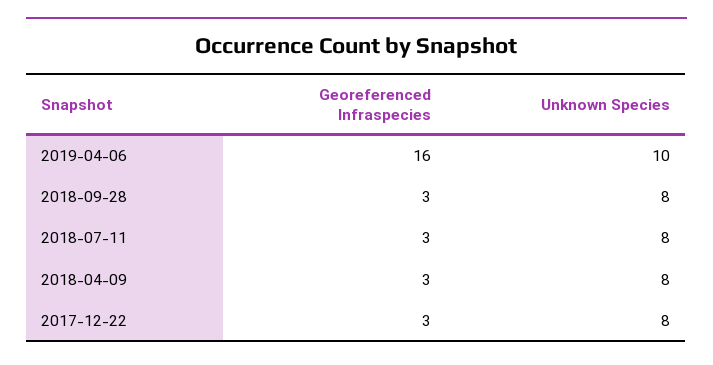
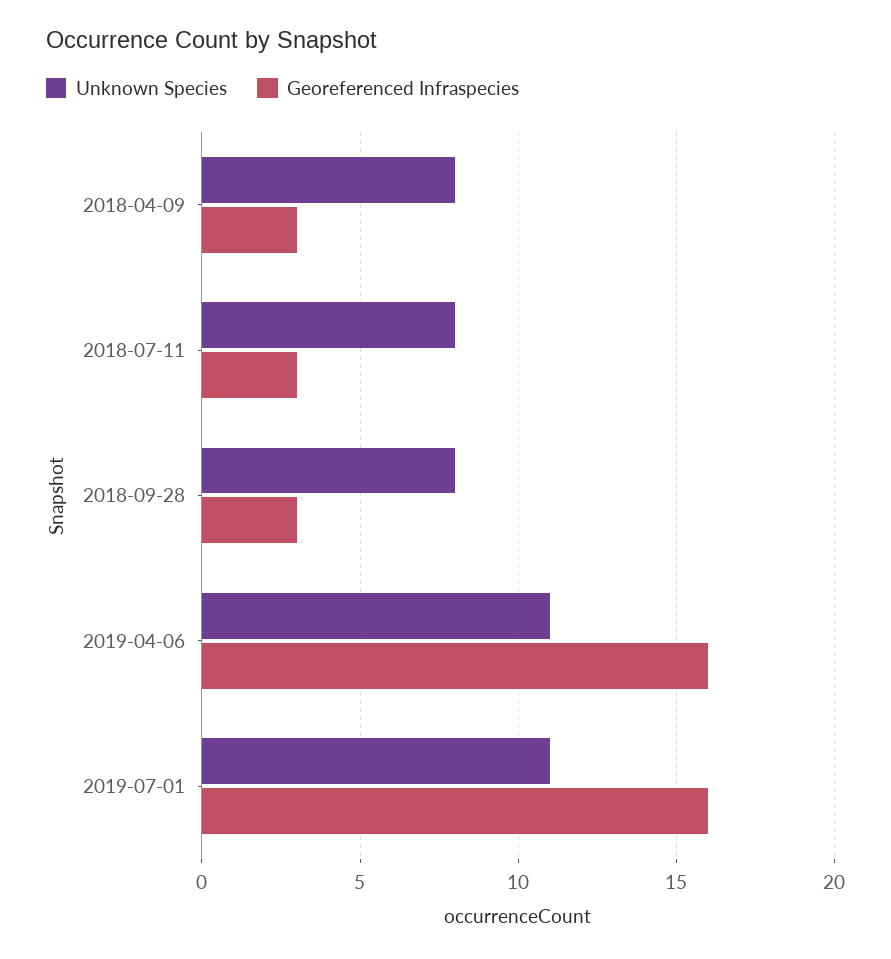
Unknown Species, 2019-04-06: 10 -> 11
Georeferenced Infraspecies, 2017-12-22: 3 -> none
Unknown Species, 2017-12-22: 8 -> none
Unknown Species, 2019-07-01: none -> 11
Georeferenced Infraspecies, 2019-07-01: none -> 16

